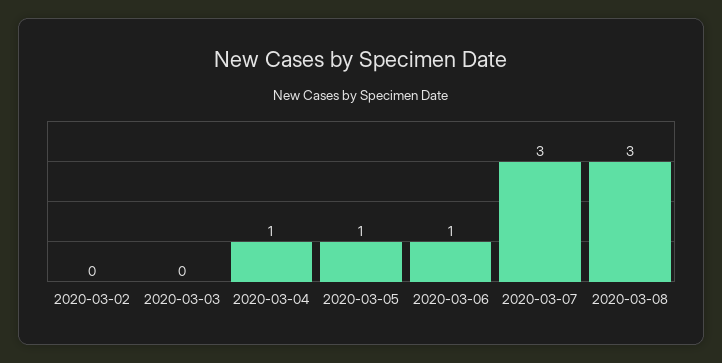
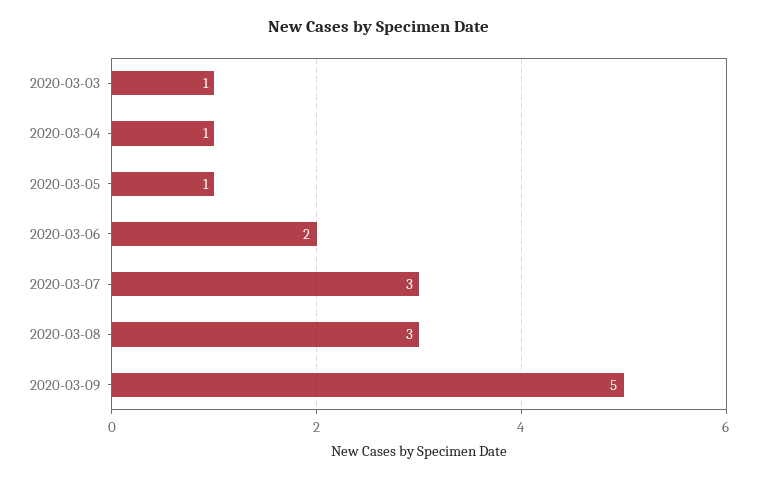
2020-03-02: 0 -> none
2020-03-03: 0 -> 1
2020-03-06: 1 -> 2
2020-03-09: none -> 5

